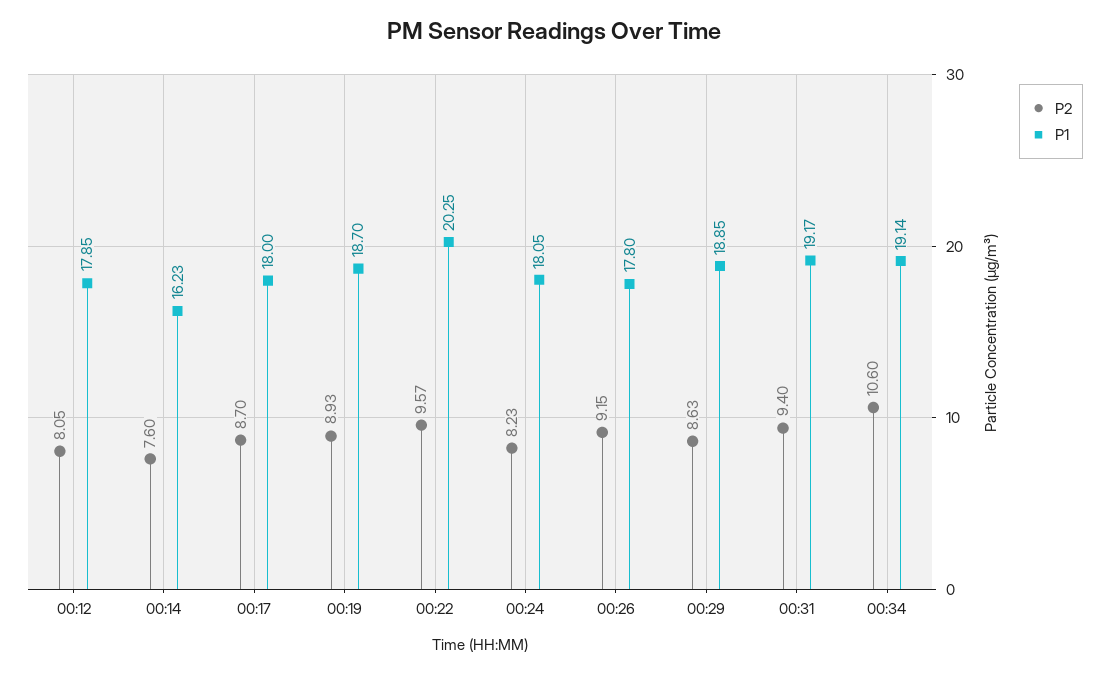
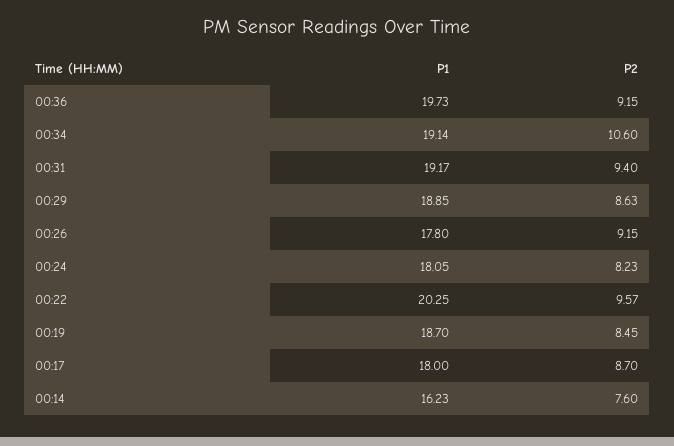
P2, 00:12: 8.05 -> none
P1, 00:12: 17.85 -> none
P2, 00:19: 8.93 -> 8.45
P1, 00:36: none -> 19.73
P2, 00:36: none -> 9.15

